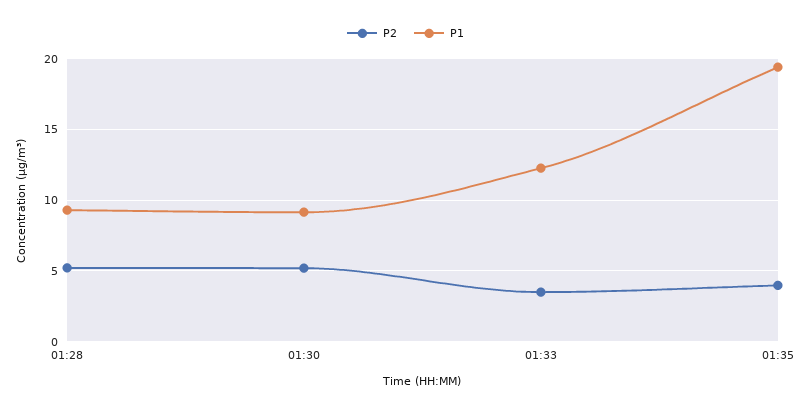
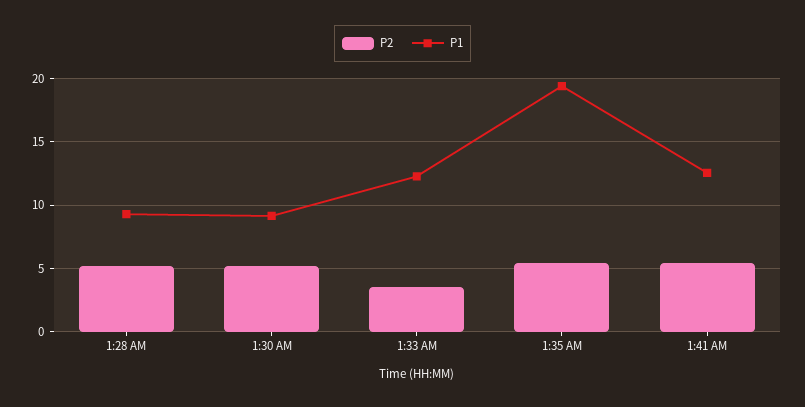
P2, 01:35: 4 -> 5.5
P2, 1:41 AM: none -> 5.5
P1, 1:41 AM: none -> 12.5

